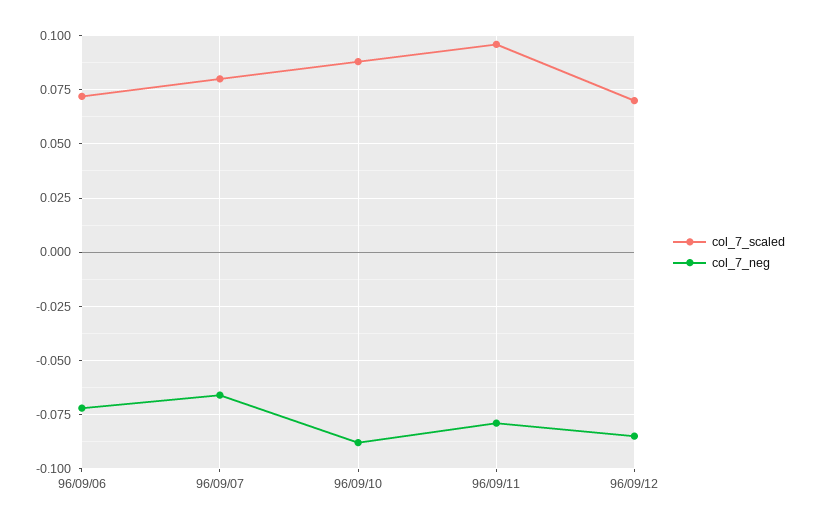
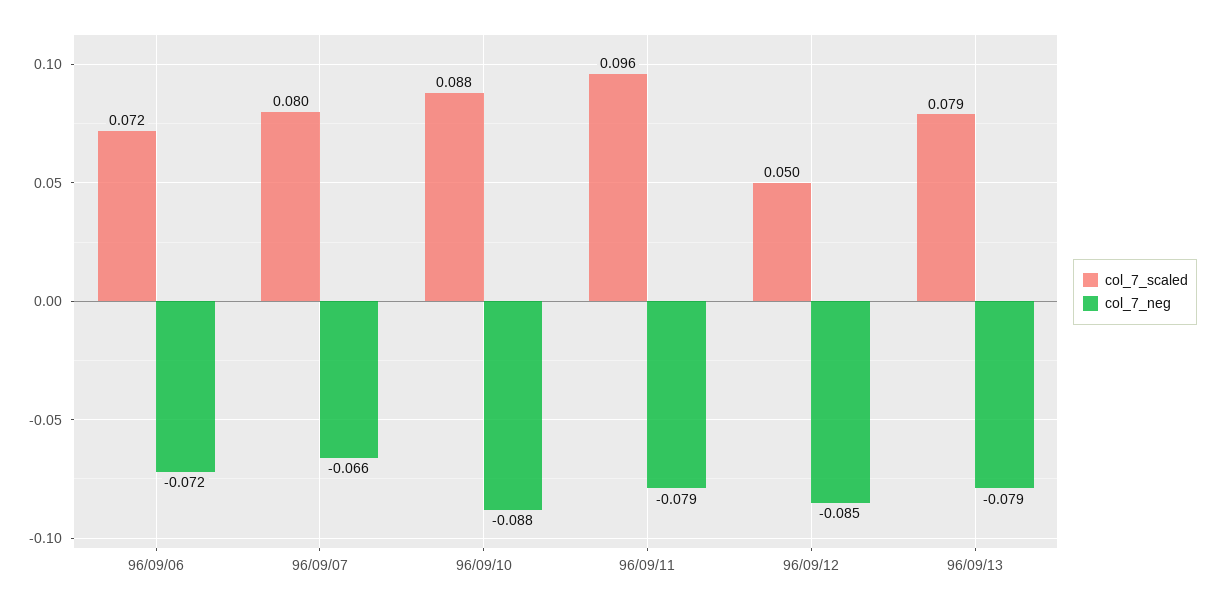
col_7_scaled, 96/09/12: 0.07 -> 0.05
col_7_scaled, 96/09/13: none -> 0.079
col_7_neg, 96/09/13: none -> -0.079

